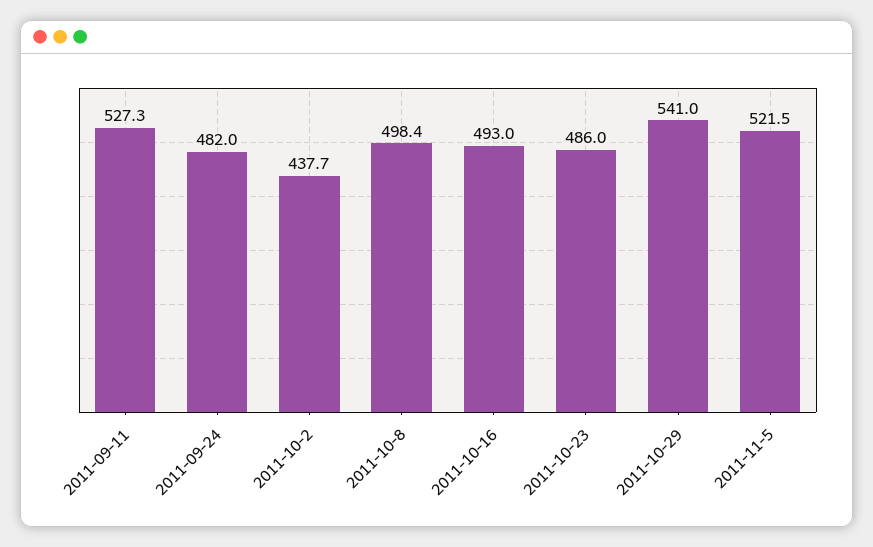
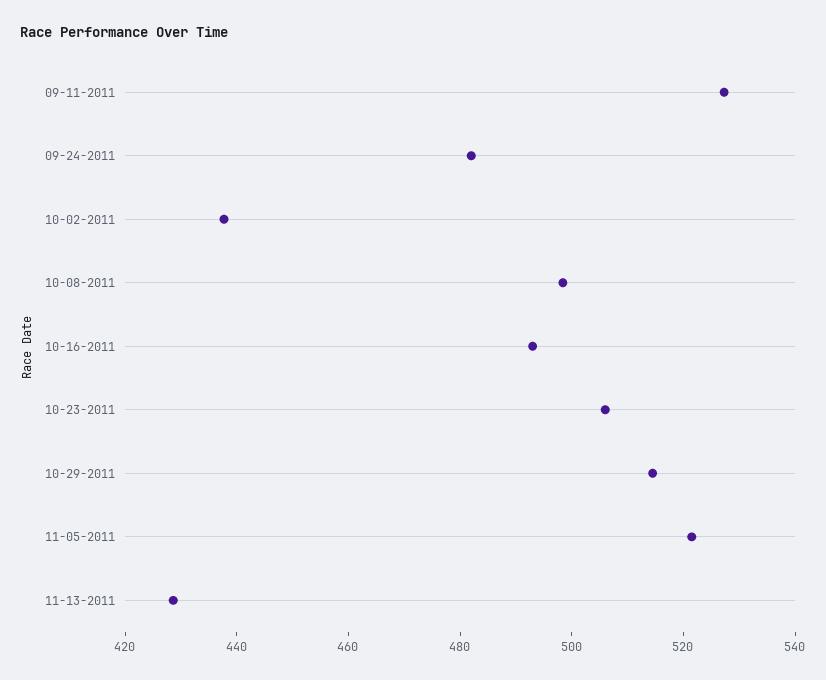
2011-10-23: 486 -> 505
2011-10-29: 541 -> 515
11-13-2011: none -> 430

